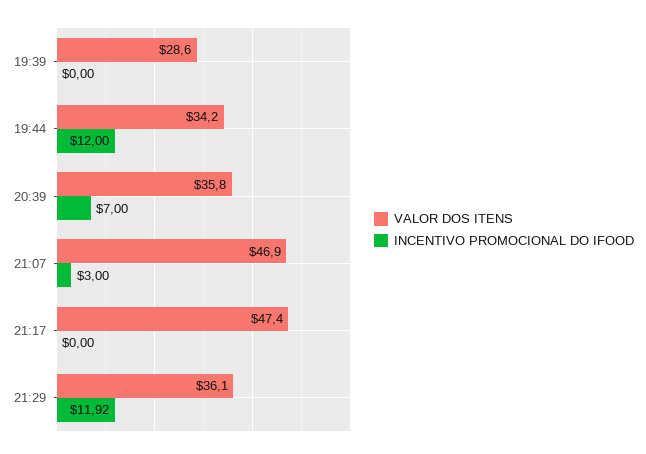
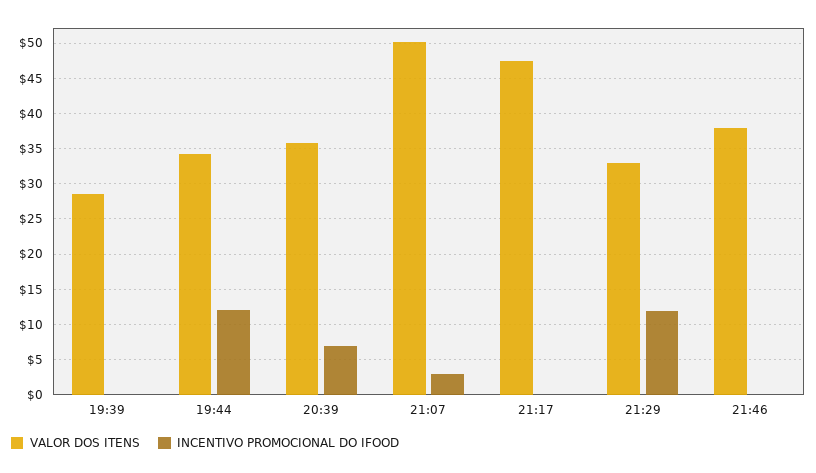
VALOR DOS ITENS, 21:07: 46.9 -> 50
VALOR DOS ITENS, 21:29: 36.1 -> 33
VALOR DOS ITENS, 21:46: none -> 38
INCENTIVO PROMOCIONAL DO IFOOD, 21:46: none -> 0

